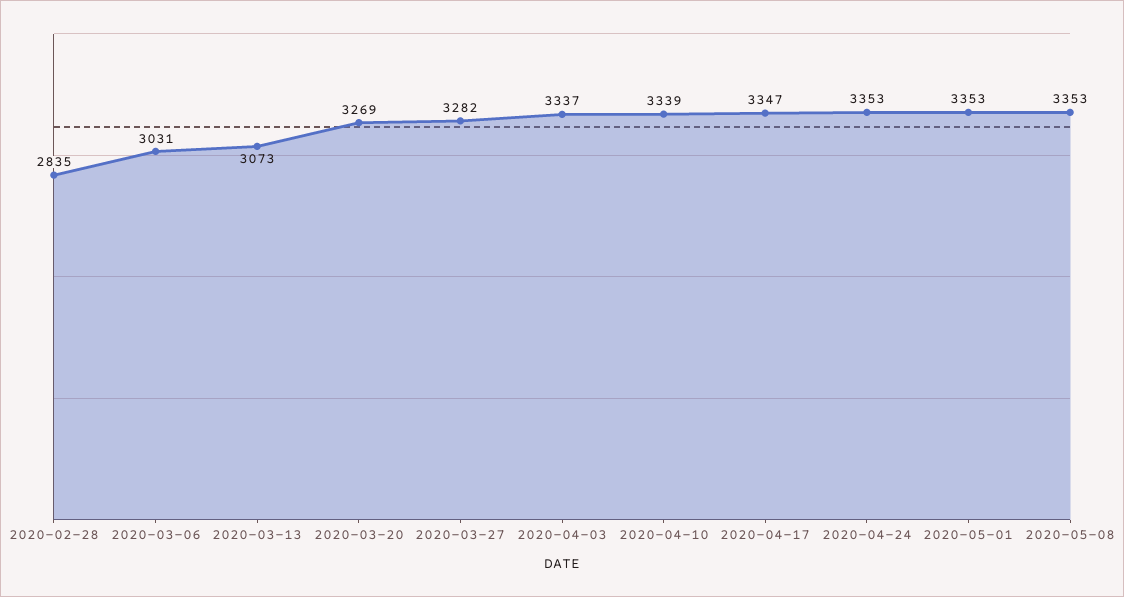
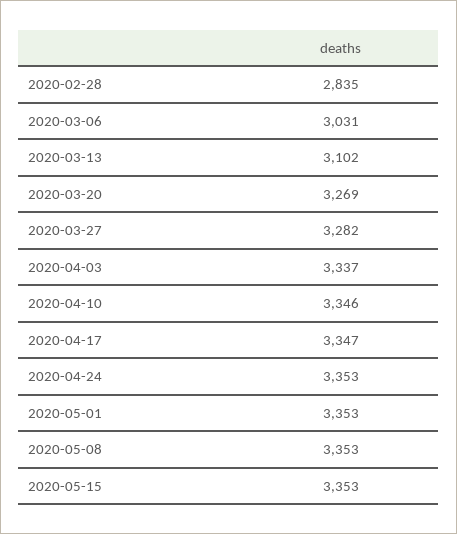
2020-03-13: 3073 -> 3102
2020-04-10: 3339 -> 3346
2020-05-15: none -> 3353

